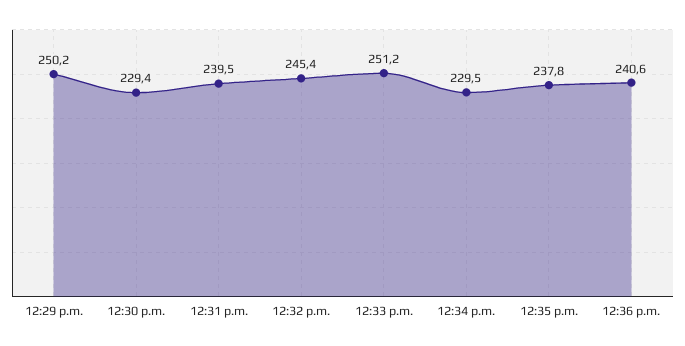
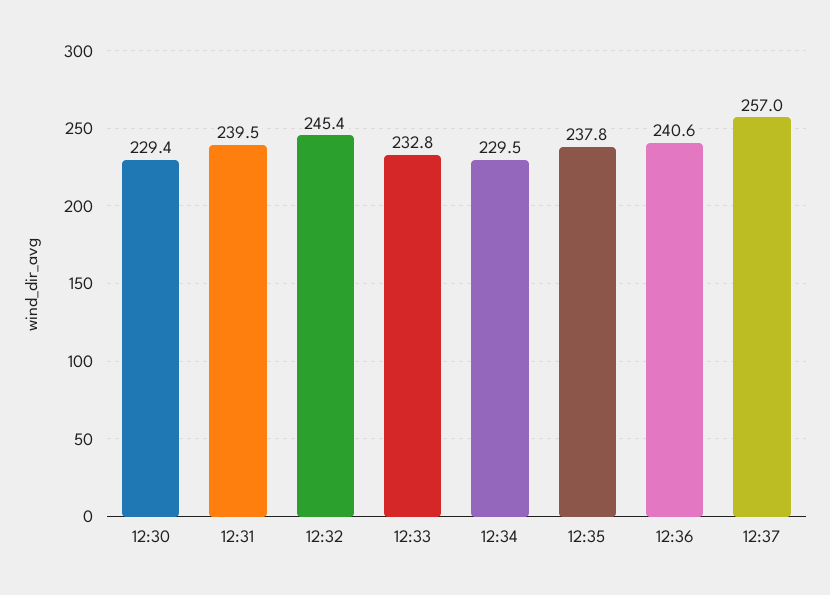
12:29 p.m.: 250.2 -> none
12:33 p.m.: 251.2 -> 232.8
12:37: none -> 257

